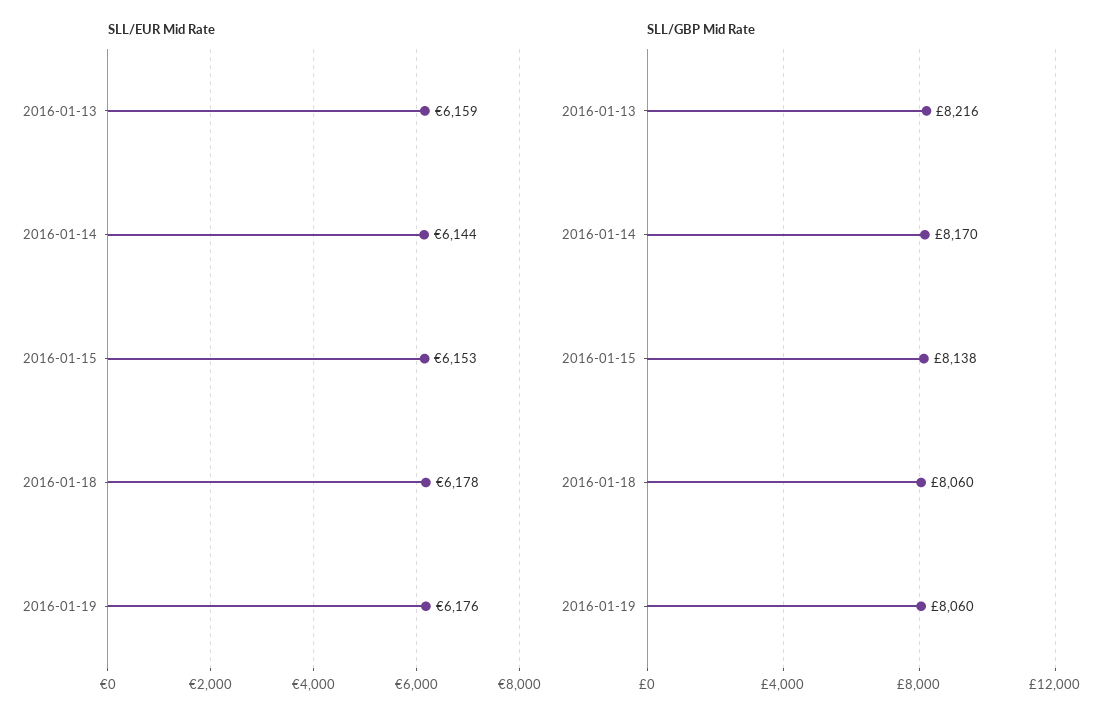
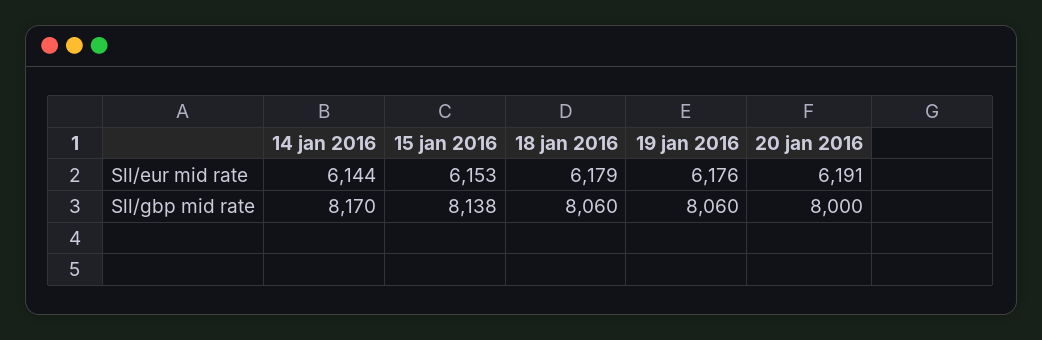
SLL/EUR Mid Rate, 2016-01-13: 6159 -> none
SLL/EUR Mid Rate, 2016-01-18: 6178 -> 6179
SLL/GBP Mid Rate, 2016-01-13: 8216 -> none
SLL/EUR Mid Rate, 20 jan 2016: none -> 6191
SLL/GBP Mid Rate, 20 jan 2016: none -> 8000

